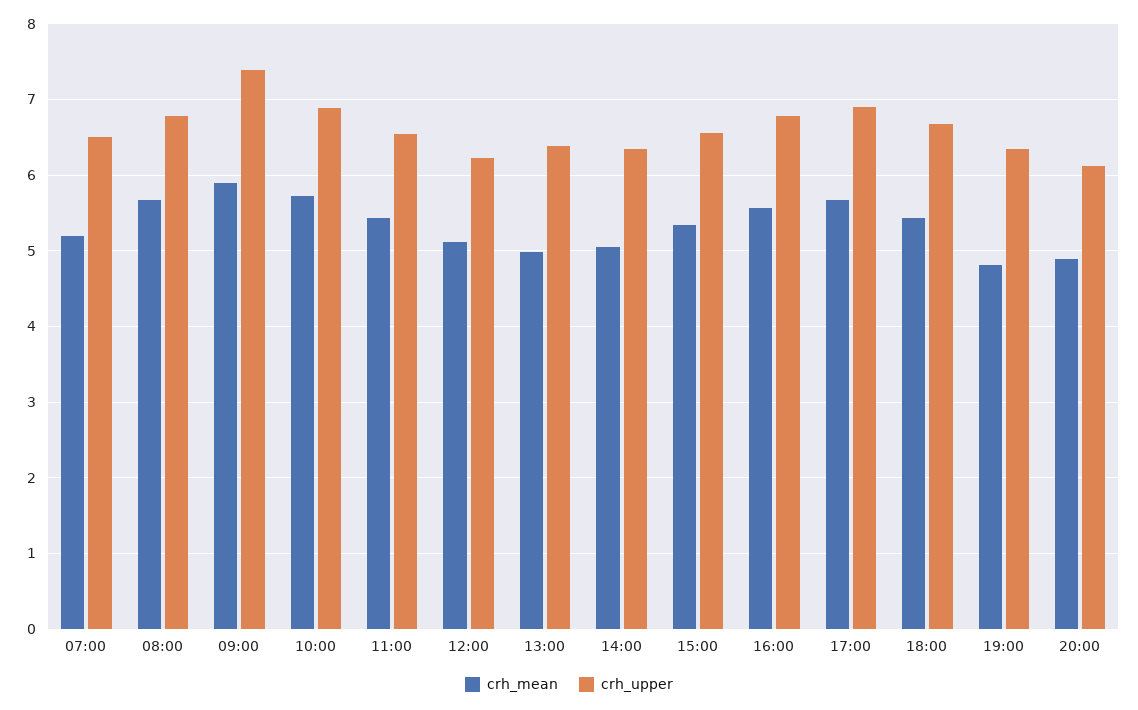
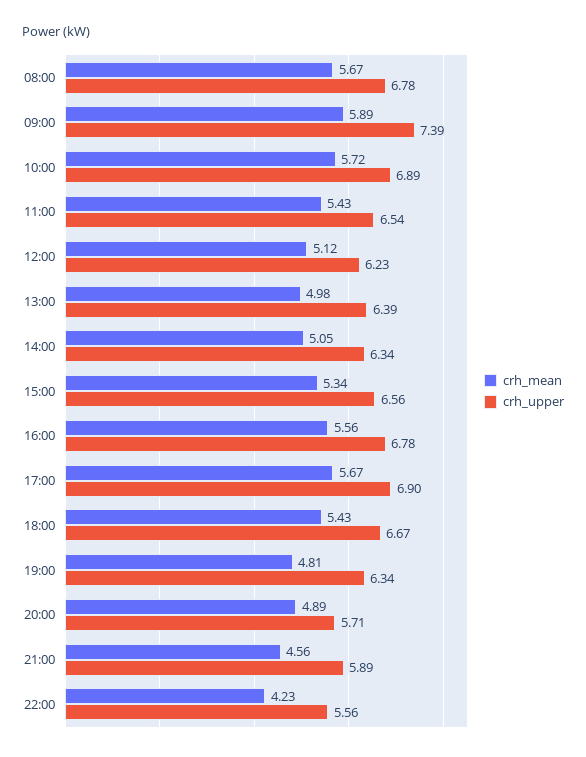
crh_mean, 07:00: 5.2 -> none
crh_upper, 07:00: 6.5 -> none
crh_upper, 20:00: 6.1 -> 5.71
crh_mean, 21:00: none -> 4.56
crh_upper, 21:00: none -> 5.89
crh_mean, 22:00: none -> 4.23
crh_upper, 22:00: none -> 5.56

